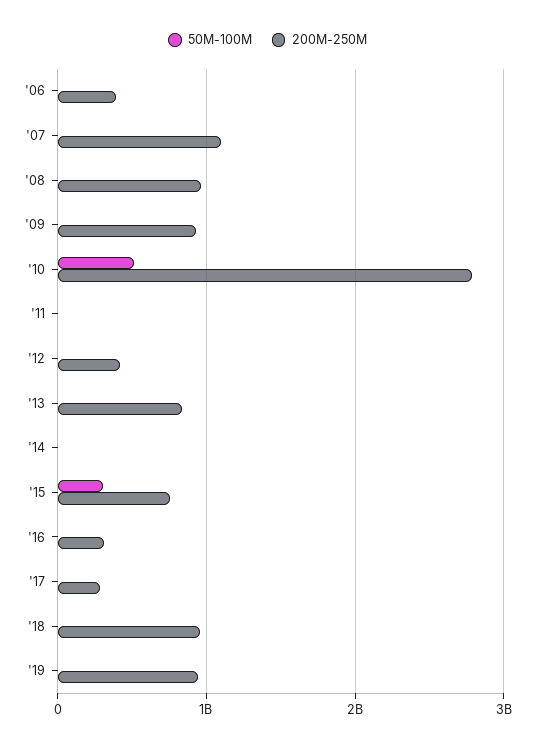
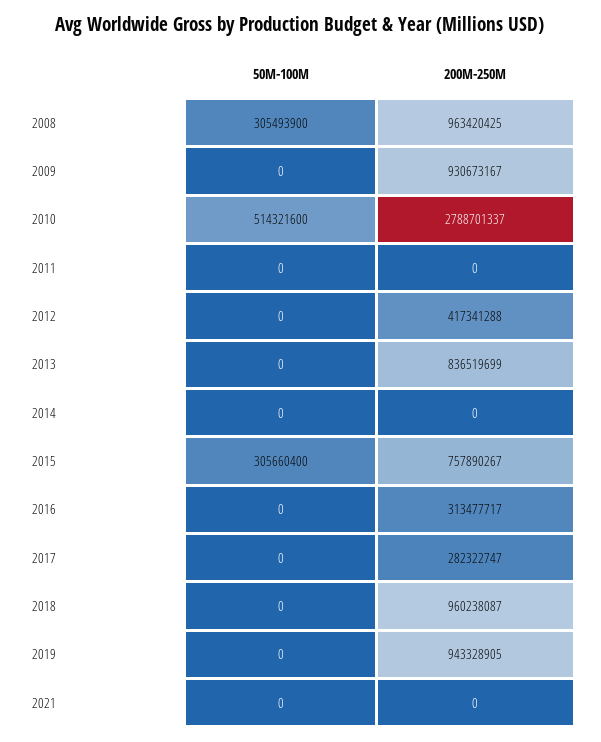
50M-100M, '06: 0 -> none
200M-250M, '06: 400000000 -> none
50M-100M, '07: 0 -> none
200M-250M, '07: 1100000000 -> none
50M-100M, '08: 0 -> 305493900
50M-100M, 2021: none -> 0
200M-250M, 2021: none -> 0

